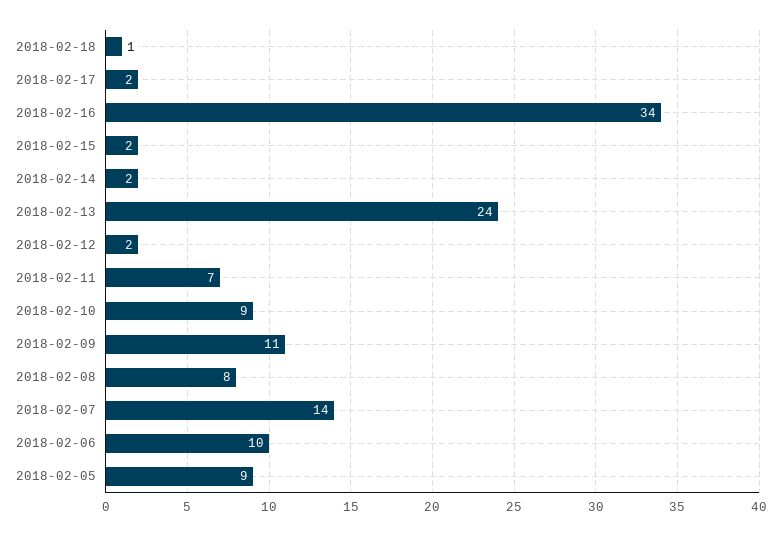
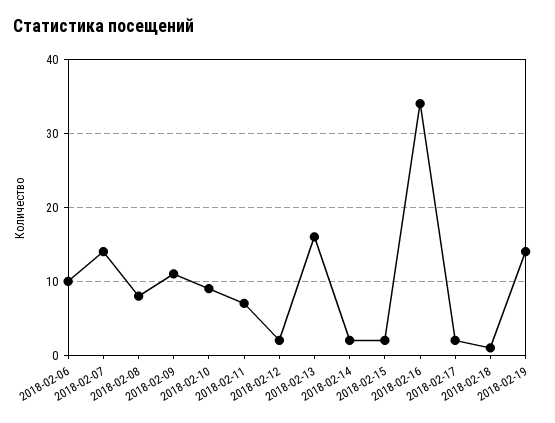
2018-02-13: 24 -> 16
2018-02-05: 9 -> none
2018-02-19: none -> 14

